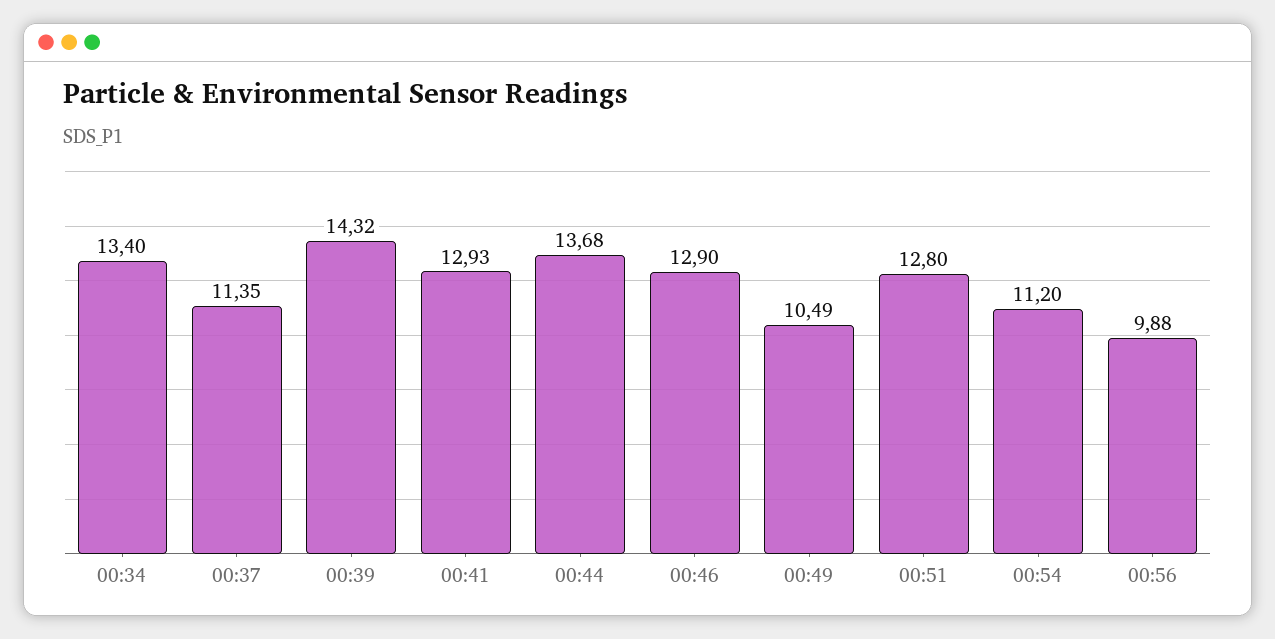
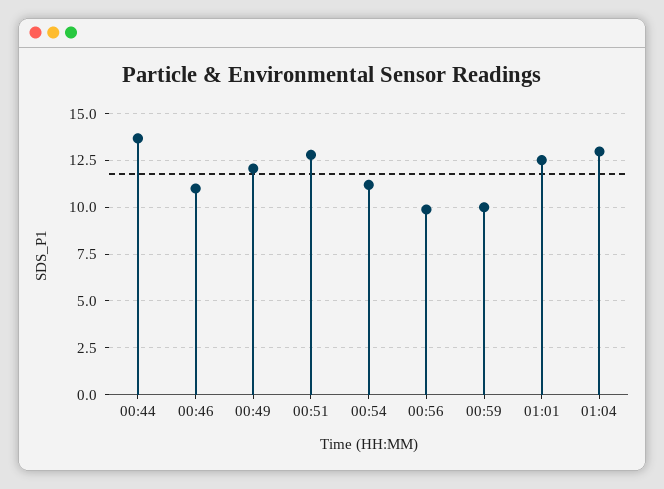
00:34: 13.4 -> none
00:37: 11.35 -> none
00:39: 14.32 -> none
00:41: 12.93 -> none
00:46: 12.9 -> 11
00:49: 10.49 -> 12
00:59: none -> 10
01:01: none -> 12.5
01:04: none -> 13

